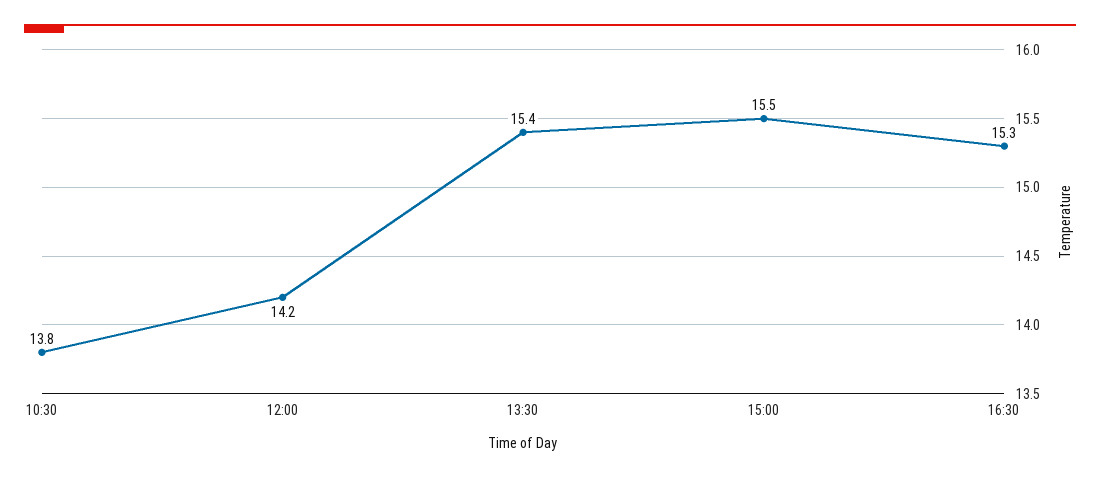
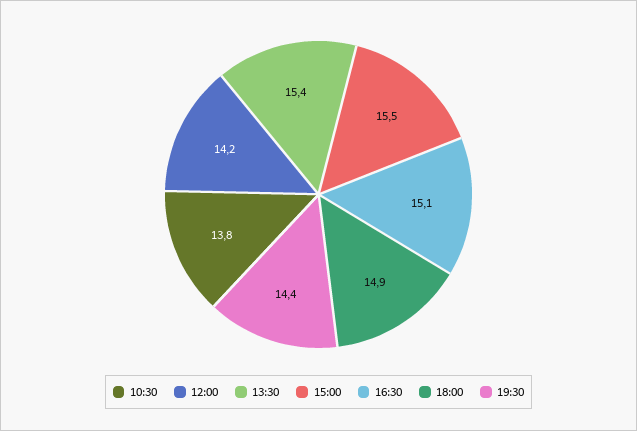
16:30: 15.3 -> 15.1
18:00: none -> 14.9
19:30: none -> 14.4

